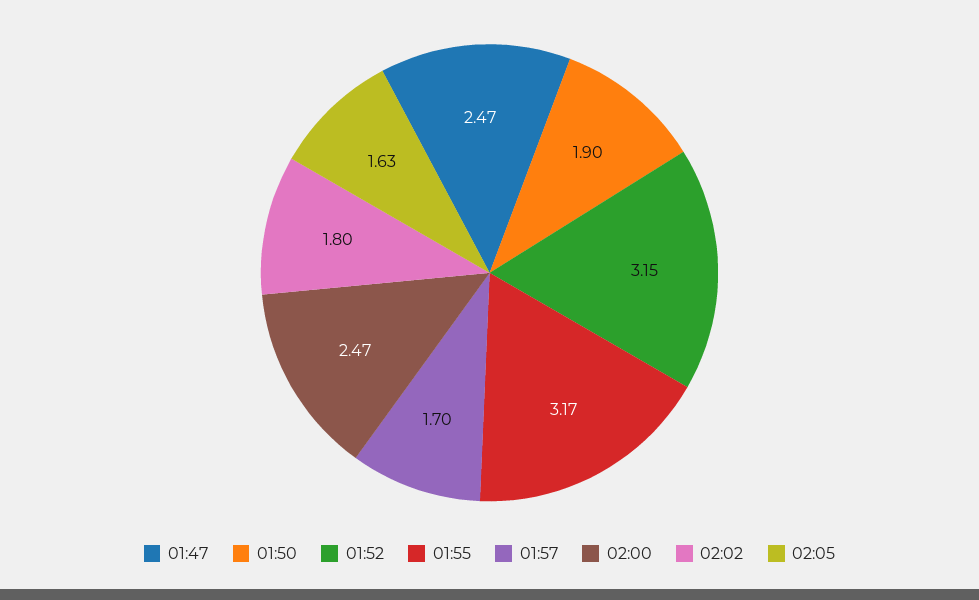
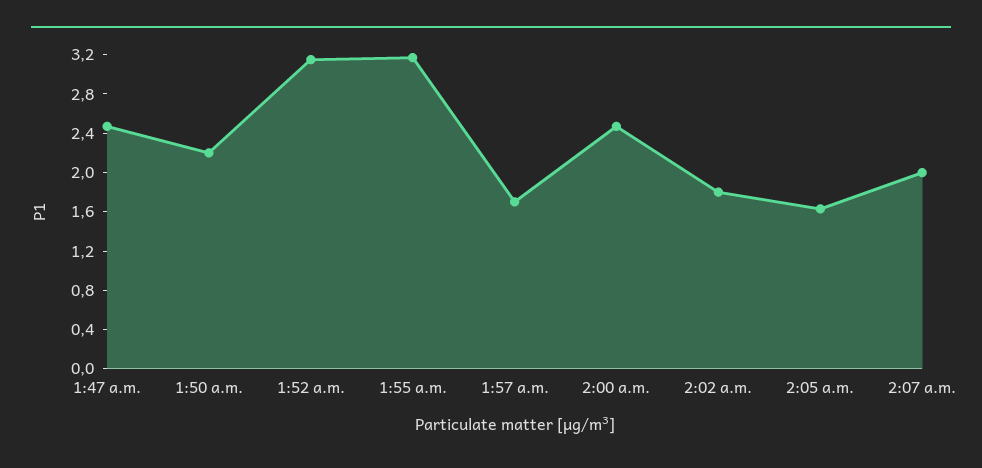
01:50: 1.9 -> 2.2
2:07 a.m.: none -> 2

